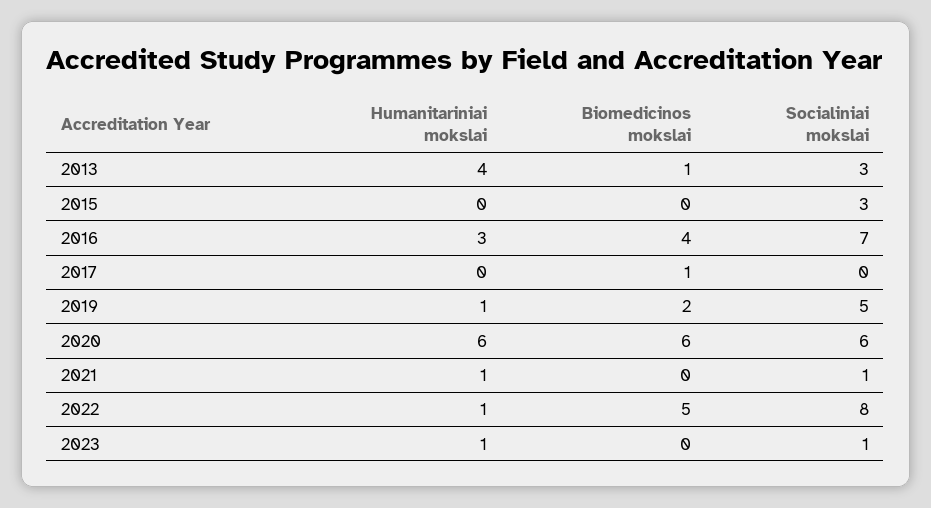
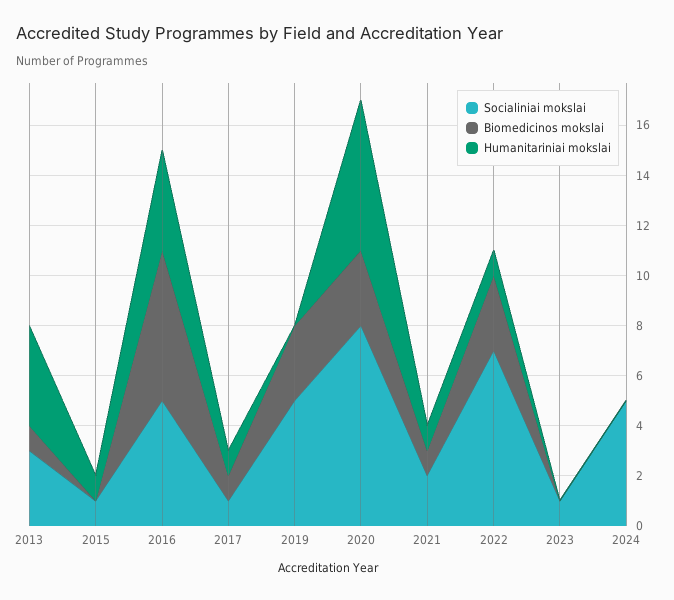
Humanitariniai mokslai, 2015: 0 -> 1
Socialiniai mokslai, 2015: 3 -> 1
Humanitariniai mokslai, 2016: 3 -> 4
Biomedicinos mokslai, 2016: 4 -> 6
Socialiniai mokslai, 2016: 7 -> 5
Humanitariniai mokslai, 2017: 0 -> 1
Socialiniai mokslai, 2017: 0 -> 1
Humanitariniai mokslai, 2019: 1 -> 0
Biomedicinos mokslai, 2019: 2 -> 3
Biomedicinos mokslai, 2020: 6 -> 3
Socialiniai mokslai, 2020: 6 -> 8
Biomedicinos mokslai, 2021: 0 -> 1
Socialiniai mokslai, 2021: 1 -> 2
Biomedicinos mokslai, 2022: 5 -> 3
Socialiniai mokslai, 2022: 8 -> 7
Humanitariniai mokslai, 2023: 1 -> 0
Socialiniai mokslai, 2024: none -> 5
Biomedicinos mokslai, 2024: none -> 0
Humanitariniai mokslai, 2024: none -> 0

